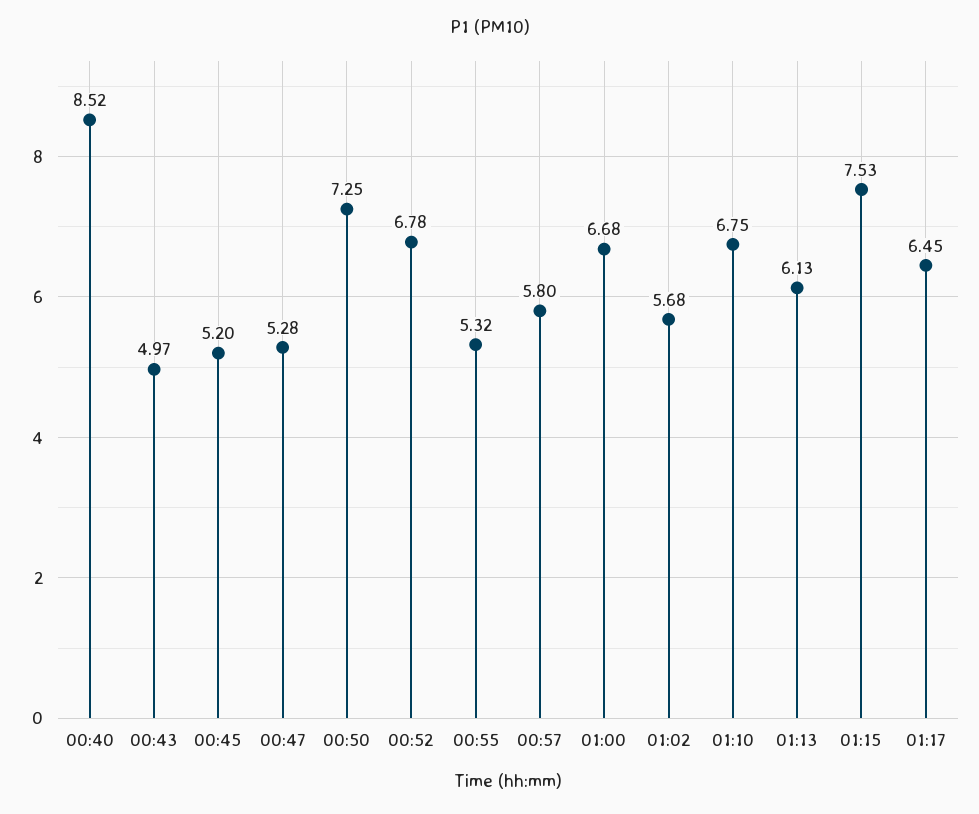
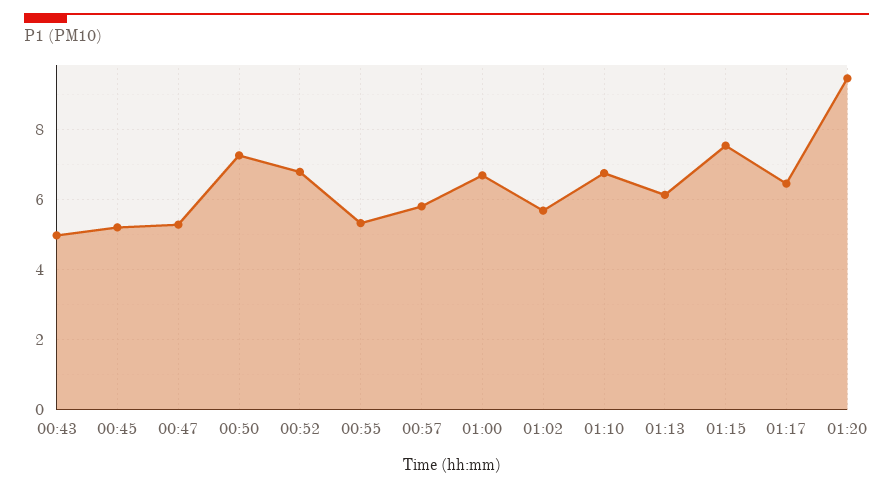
00:40: 8.52 -> none
01:20: none -> 9.4

